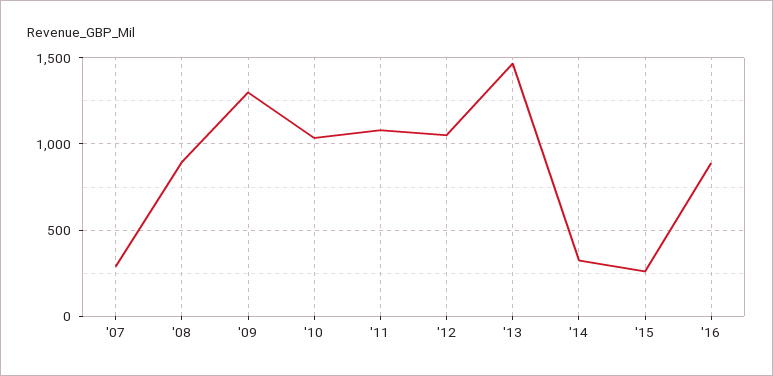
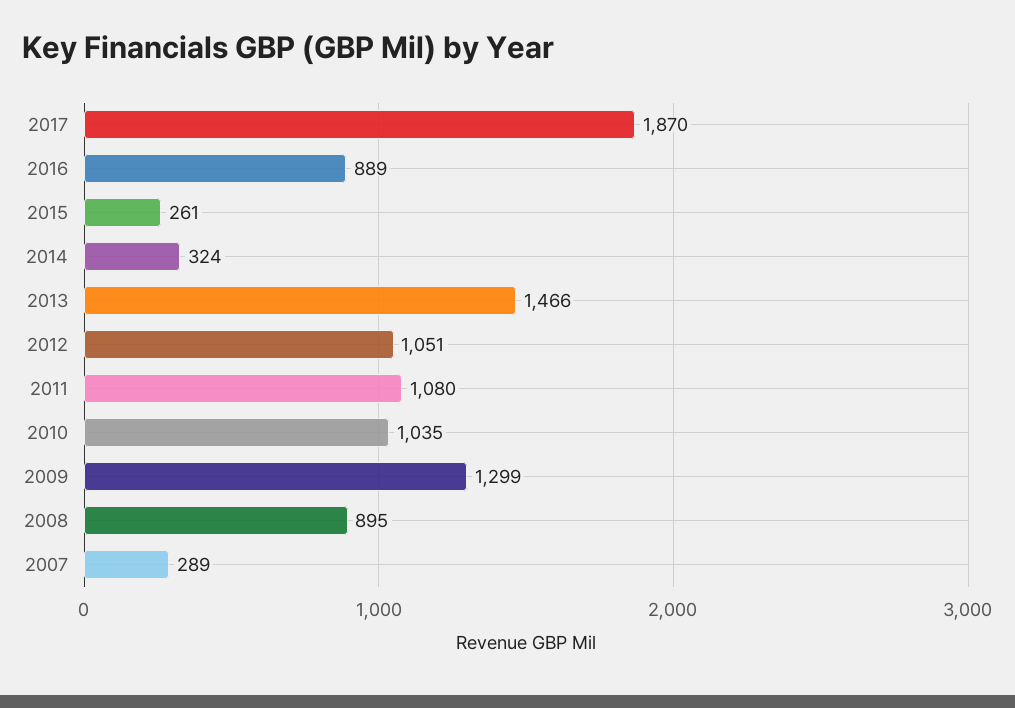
2017: none -> 1870

